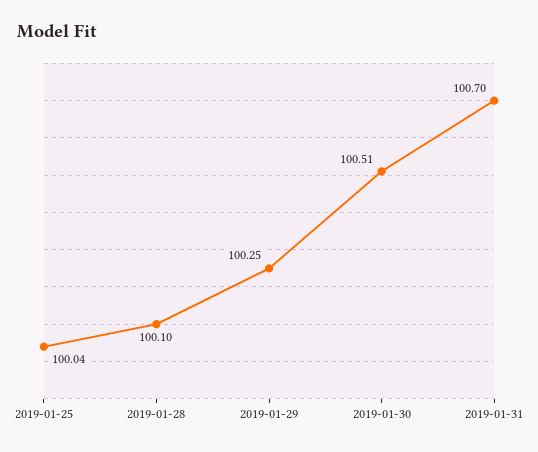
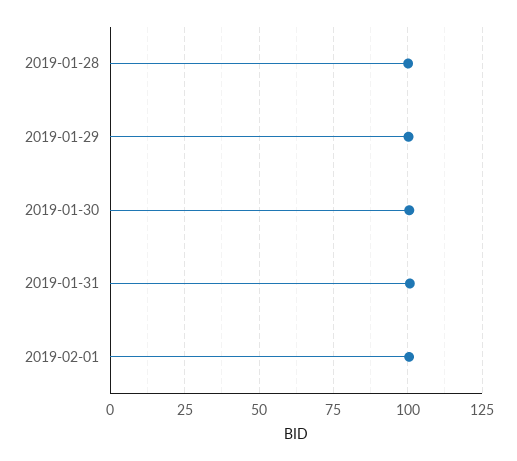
2019-01-25: 100.04 -> none
2019-02-01: none -> 100

